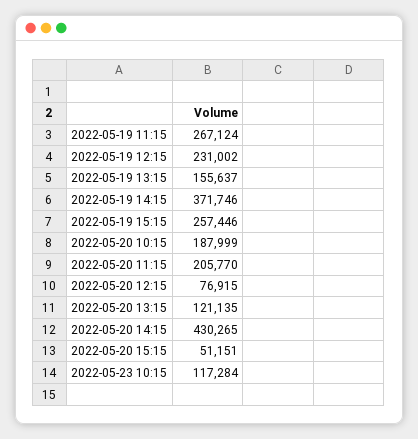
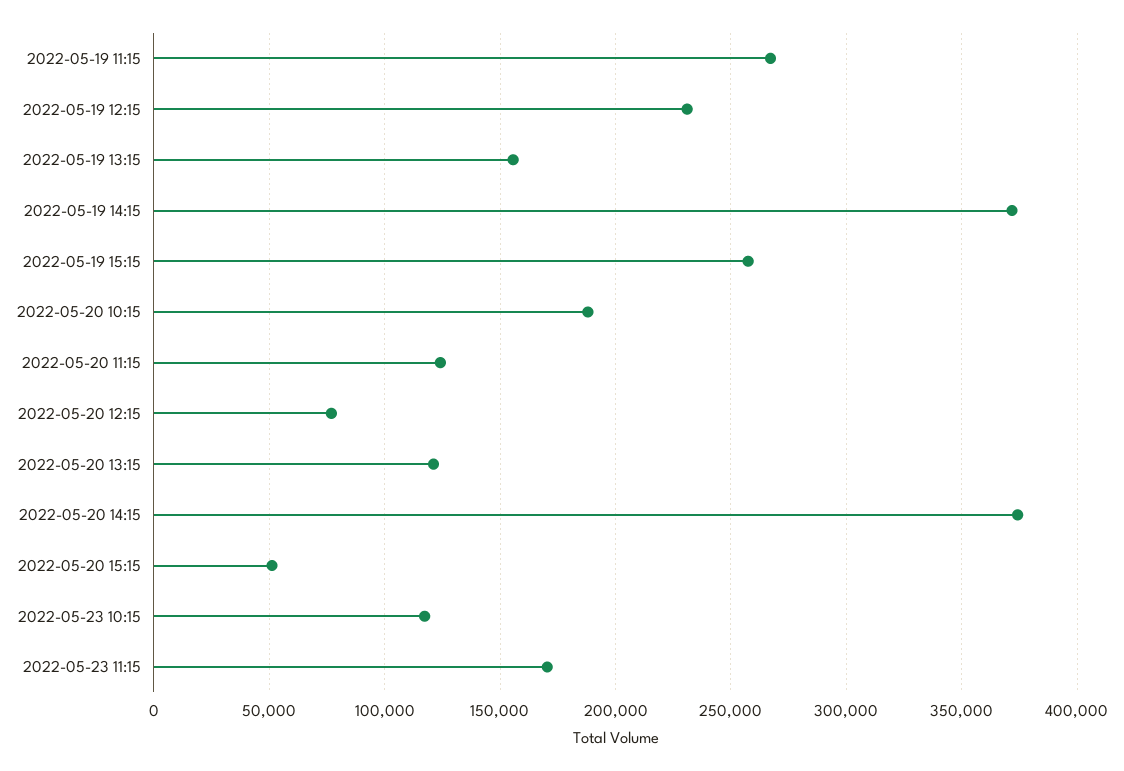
2022-05-20 11:15: 205770 -> 125000
2022-05-20 14:15: 430265 -> 375000
2022-05-23 11:15: none -> 170000

